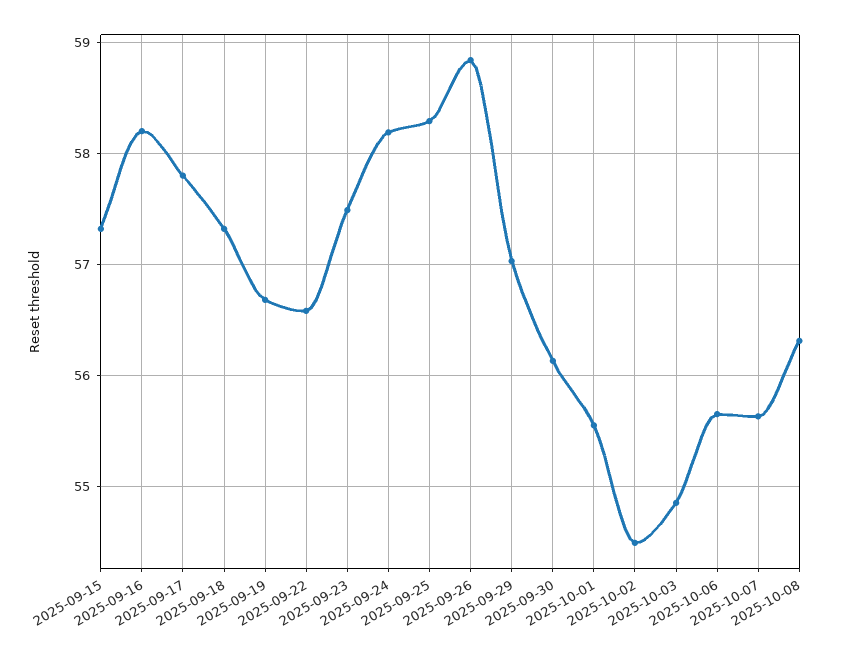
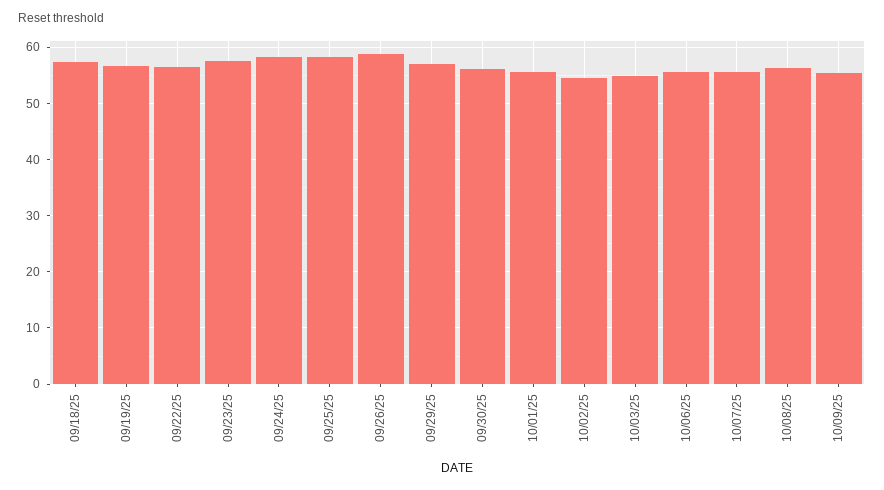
2025-09-15: 57.3 -> none
2025-09-16: 58.2 -> none
2025-09-17: 57.8 -> none
10/09/25: none -> 56

